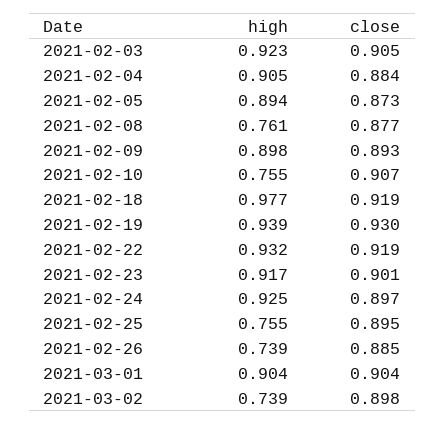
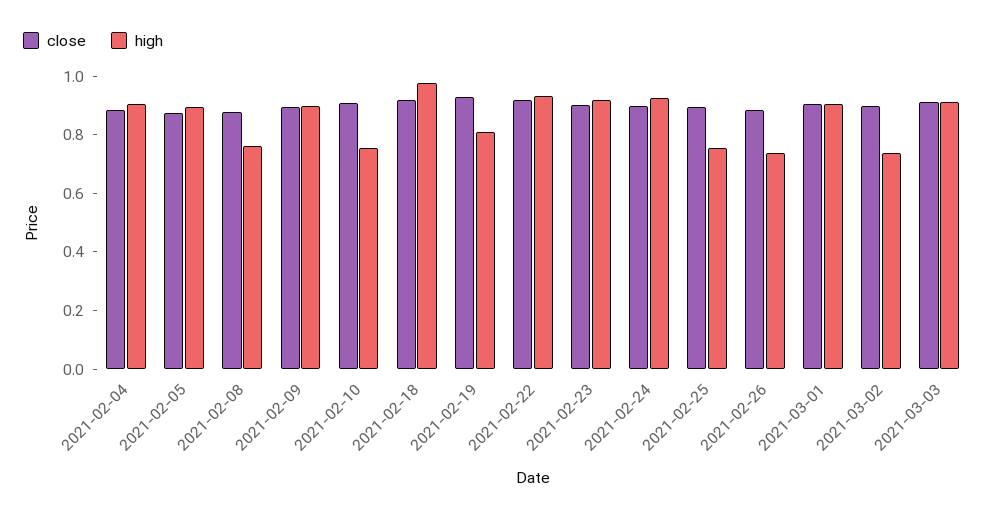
high, 2021-02-03: 0.923 -> none
close, 2021-02-03: 0.905 -> none
high, 2021-02-19: 0.939 -> 0.8
close, 2021-03-03: none -> 0.9
high, 2021-03-03: none -> 0.9

